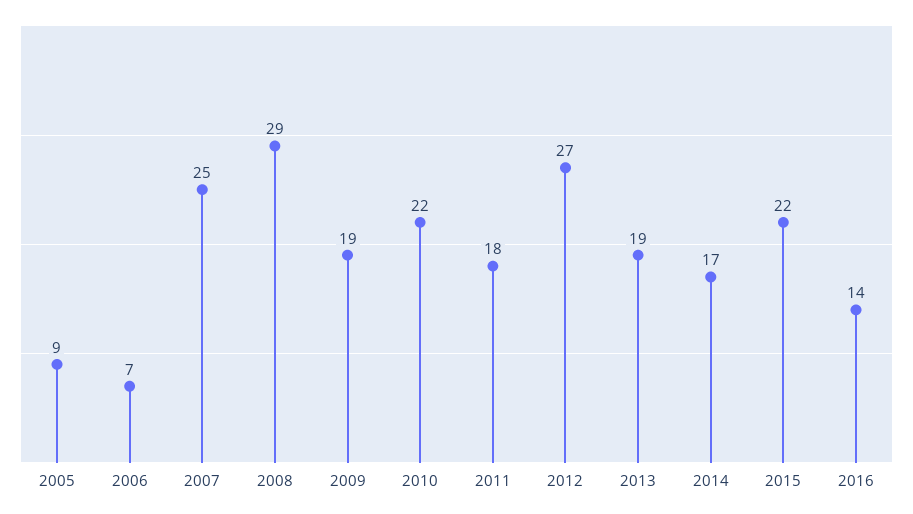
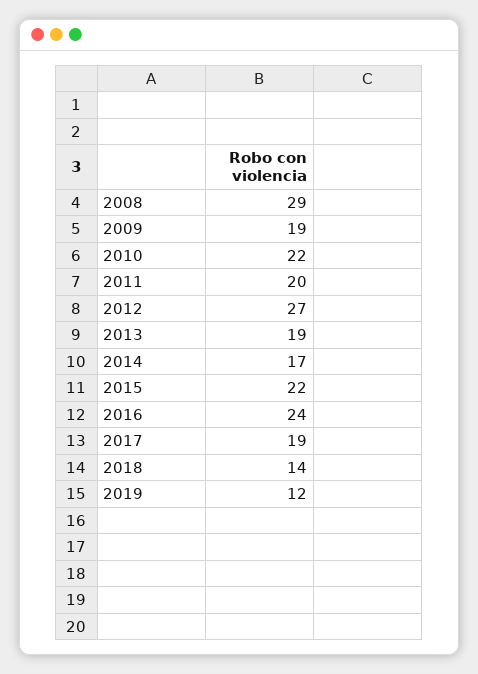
2005: 9 -> none
2006: 7 -> none
2007: 25 -> none
2011: 18 -> 20
2016: 14 -> 24
2017: none -> 19
2018: none -> 14
2019: none -> 12

